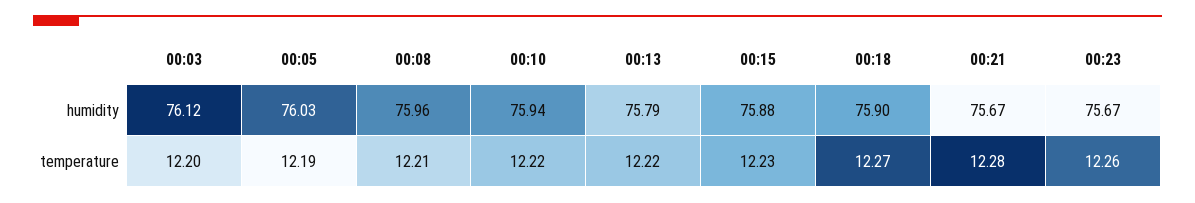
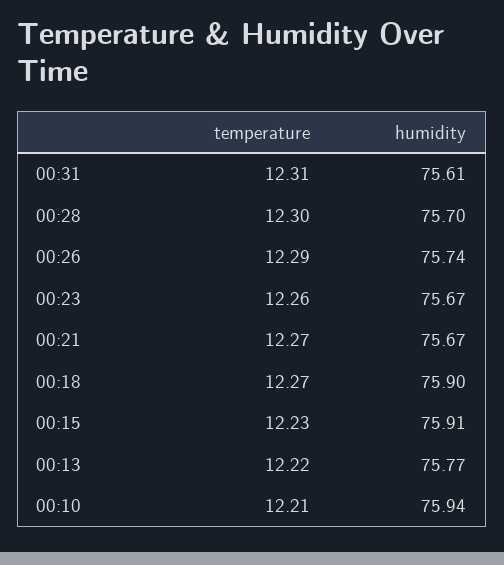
00:03, humidity: 76.12 -> none
00:05, humidity: 76.03 -> none
00:08, humidity: 75.96 -> none
00:13, humidity: 75.79 -> 75.77
00:15, humidity: 75.88 -> 75.91
00:03, temperature: 12.2 -> none
00:05, temperature: 12.19 -> none
00:08, temperature: 12.21 -> none
00:10, temperature: 12.22 -> 12.21
00:21, temperature: 12.28 -> 12.27
00:31, temperature: none -> 12.31
00:31, humidity: none -> 75.61
00:28, temperature: none -> 12.3
00:28, humidity: none -> 75.7
00:26, temperature: none -> 12.29
00:26, humidity: none -> 75.74

